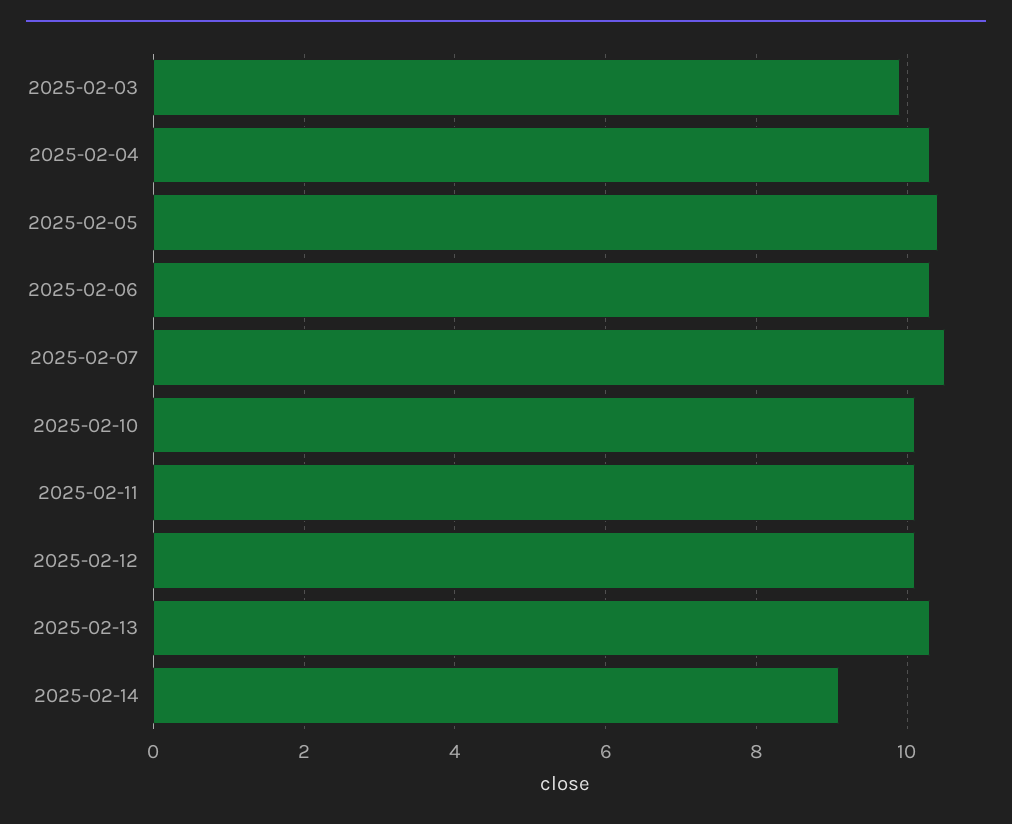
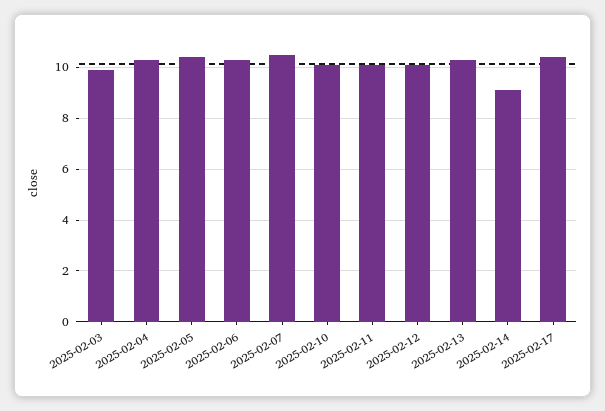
2025-02-17: none -> 10.5

